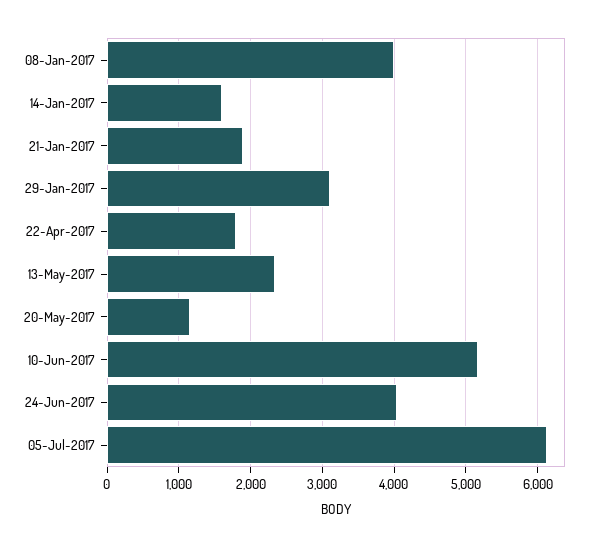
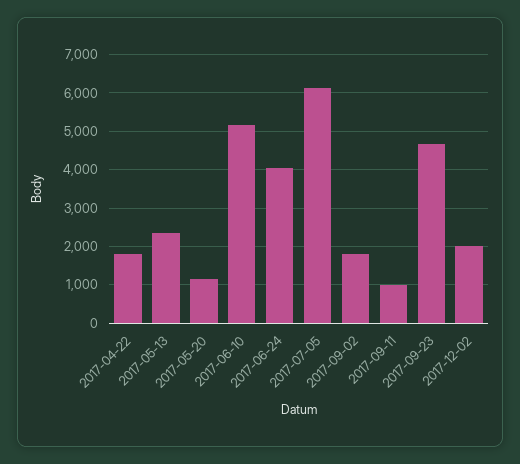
08-Jan-2017: 4000 -> none
14-Jan-2017: 1600 -> none
21-Jan-2017: 1900 -> none
29-Jan-2017: 3100 -> none
2017-09-02: none -> 1800
2017-09-11: none -> 1000
2017-09-23: none -> 4600
2017-12-02: none -> 2000

